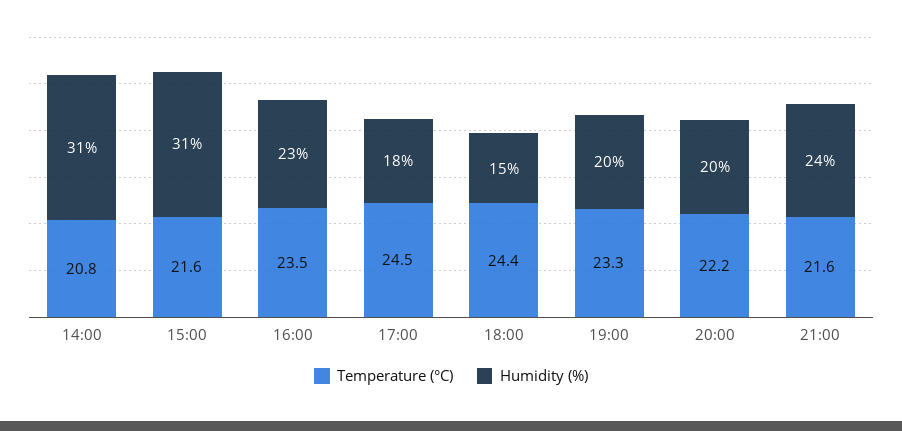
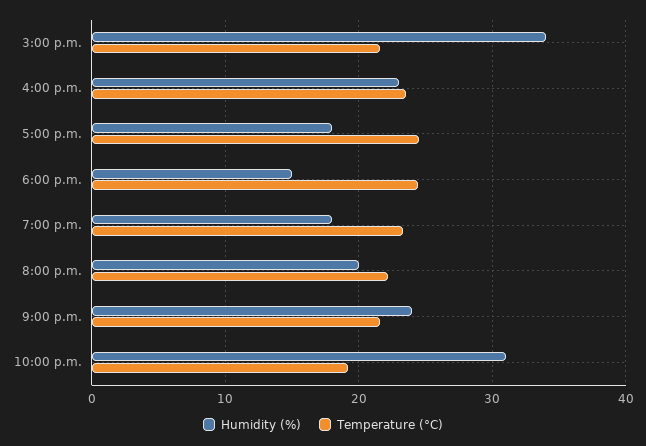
Temperature (°C), 14:00: 20.8 -> none
Humidity (%), 14:00: 31 -> none
Humidity (%), 15:00: 31 -> 34
Humidity (%), 19:00: 20 -> 18
Humidity (%), 10:00 p.m.: none -> 31
Temperature (°C), 10:00 p.m.: none -> 19

